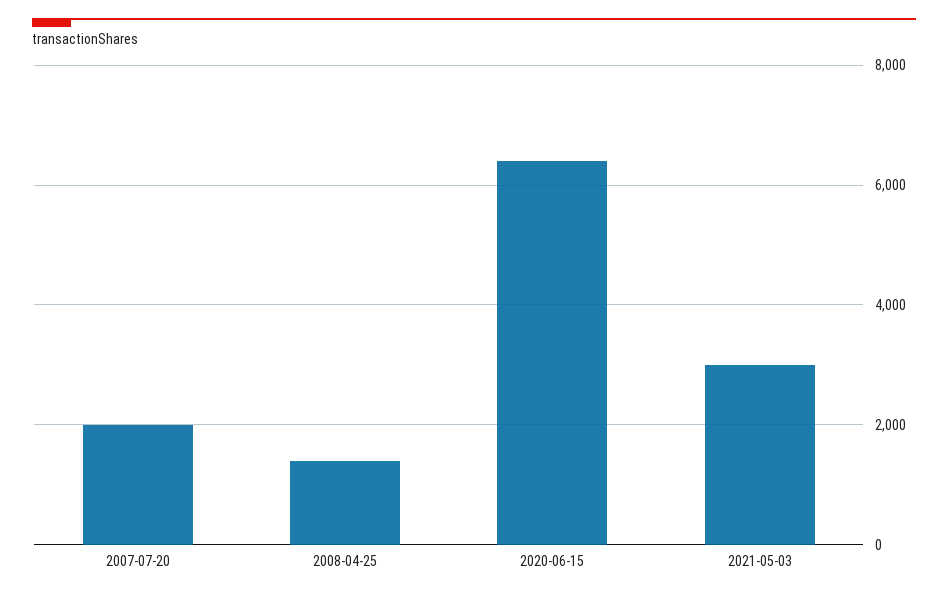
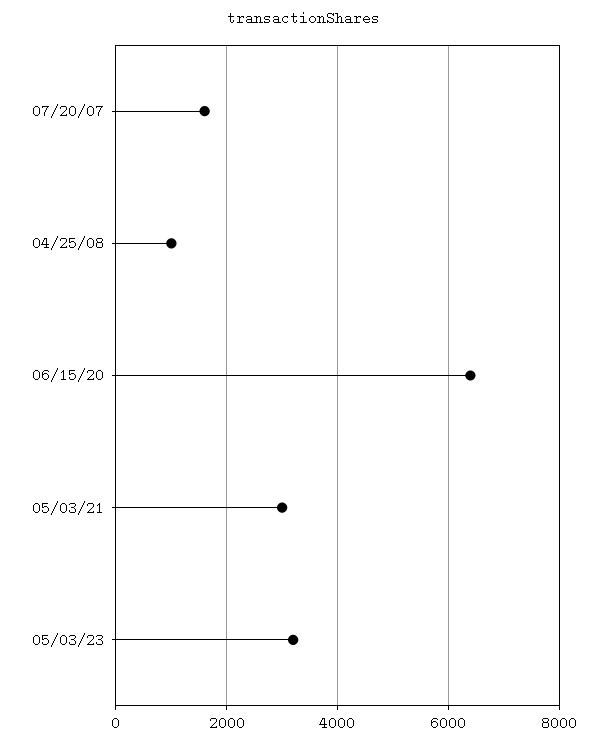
2007-07-20: 2000 -> 1600
2008-04-25: 1400 -> 1000
05/03/23: none -> 3200

